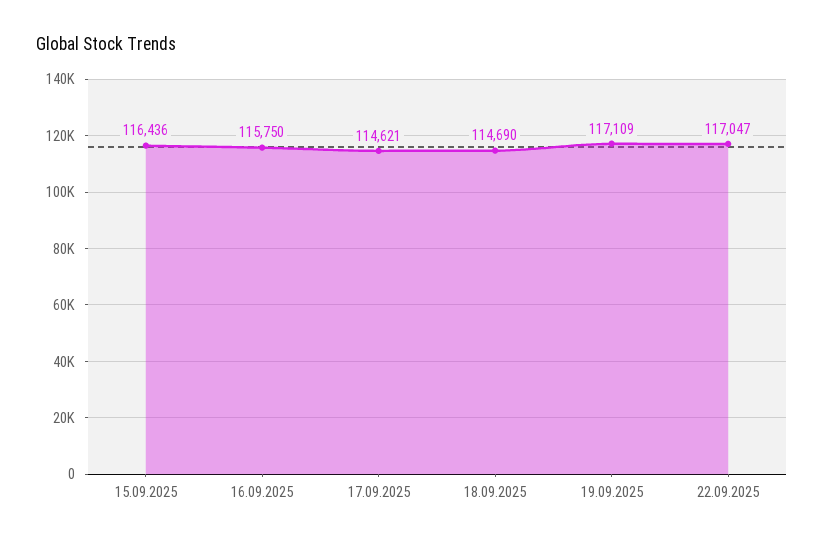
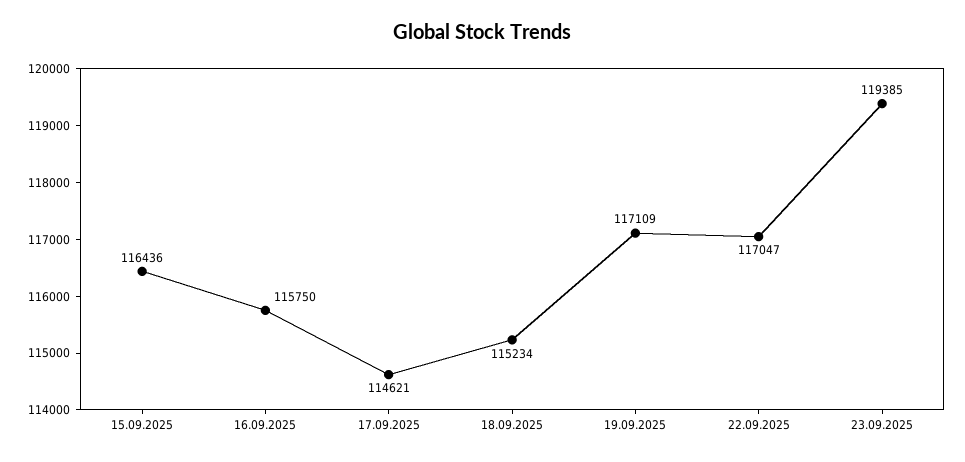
18.09.2025: 114690 -> 115234
23.09.2025: none -> 119385

